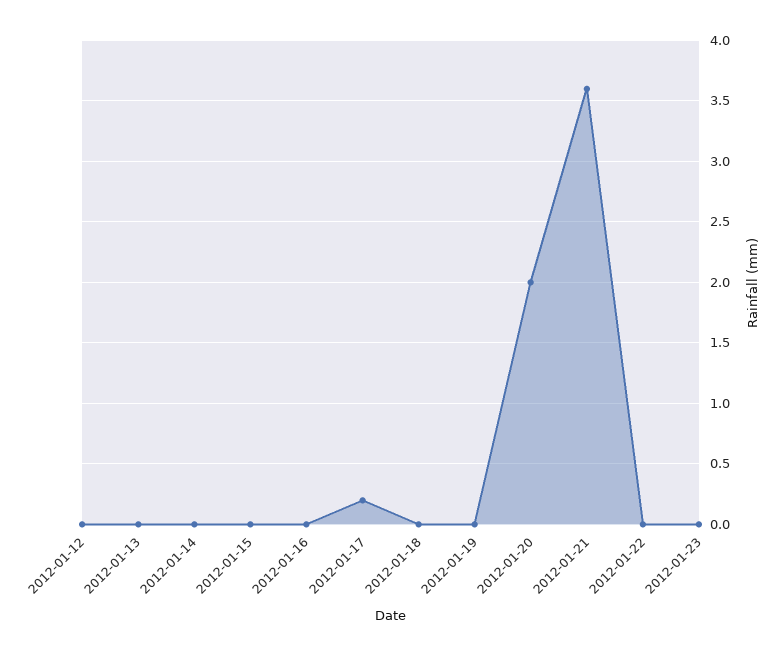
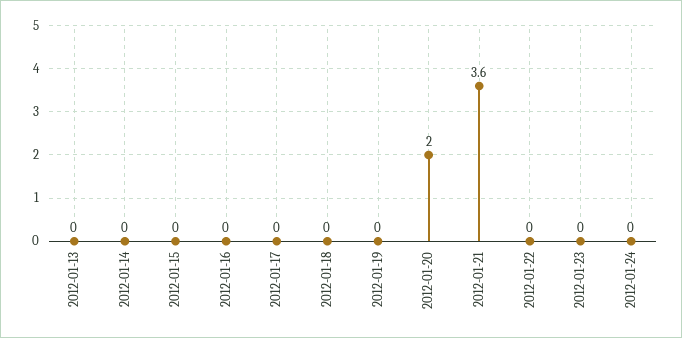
2012-01-12: 0 -> none
2012-01-17: 0.2 -> 0
2012-01-24: none -> 0

